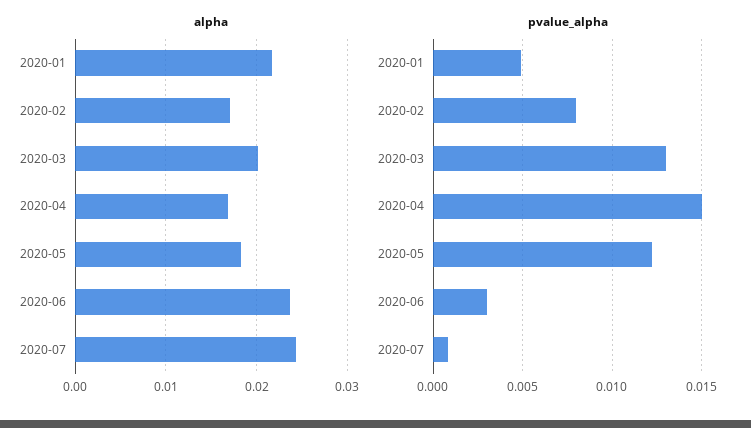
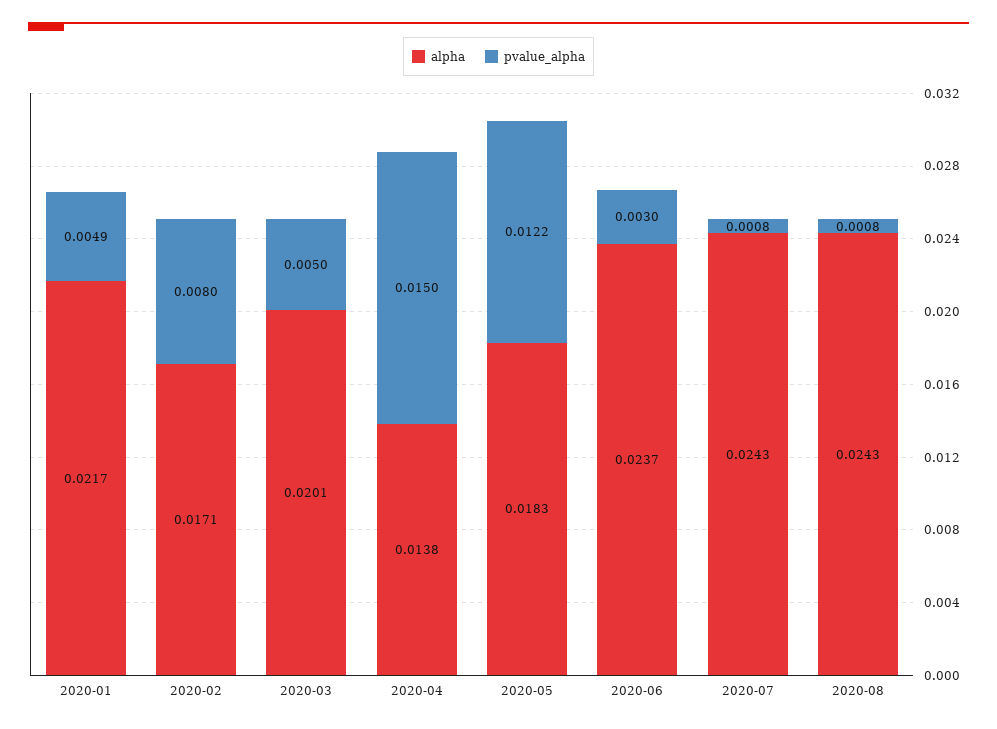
alpha, 2020-04: 0.017 -> 0.0138
pvalue_alpha, 2020-03: 0.013 -> 0.005
alpha, 2020-08: none -> 0.0243
pvalue_alpha, 2020-08: none -> 0.0008

